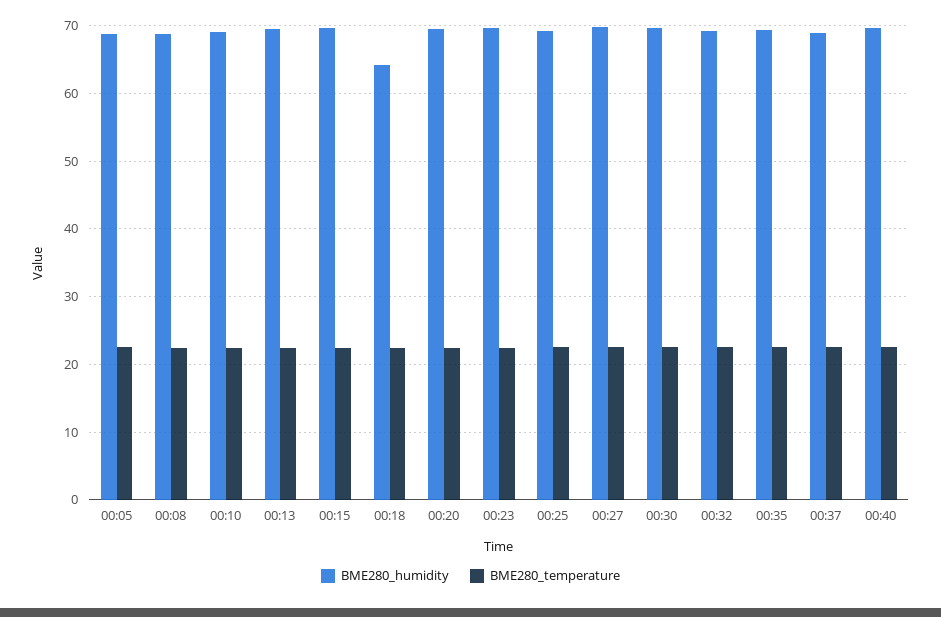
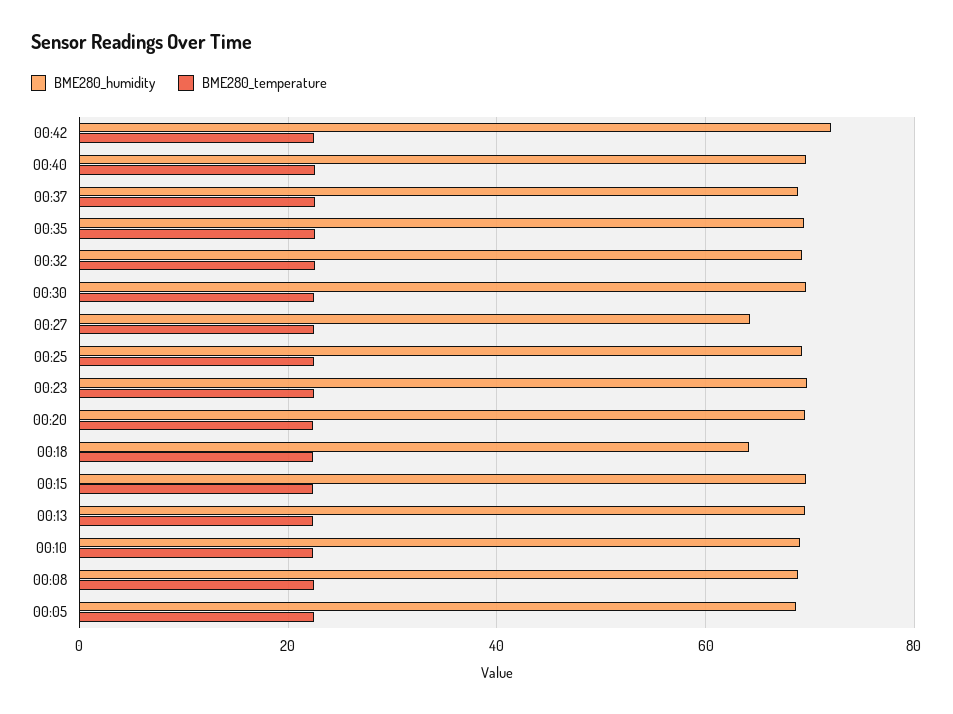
BME280_humidity, 00:27: 70 -> 64
BME280_humidity, 00:42: none -> 72
BME280_temperature, 00:42: none -> 22

